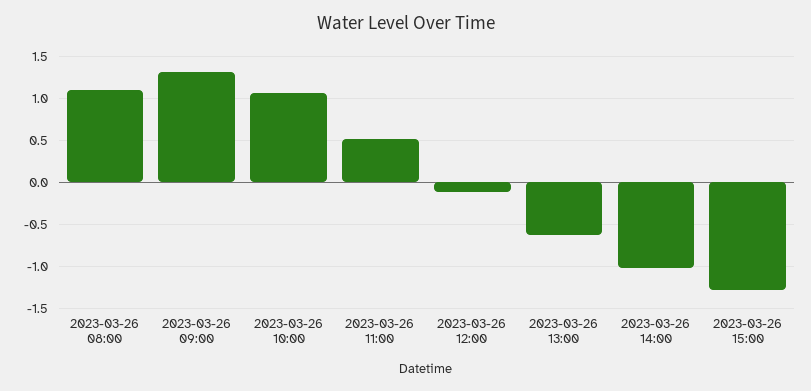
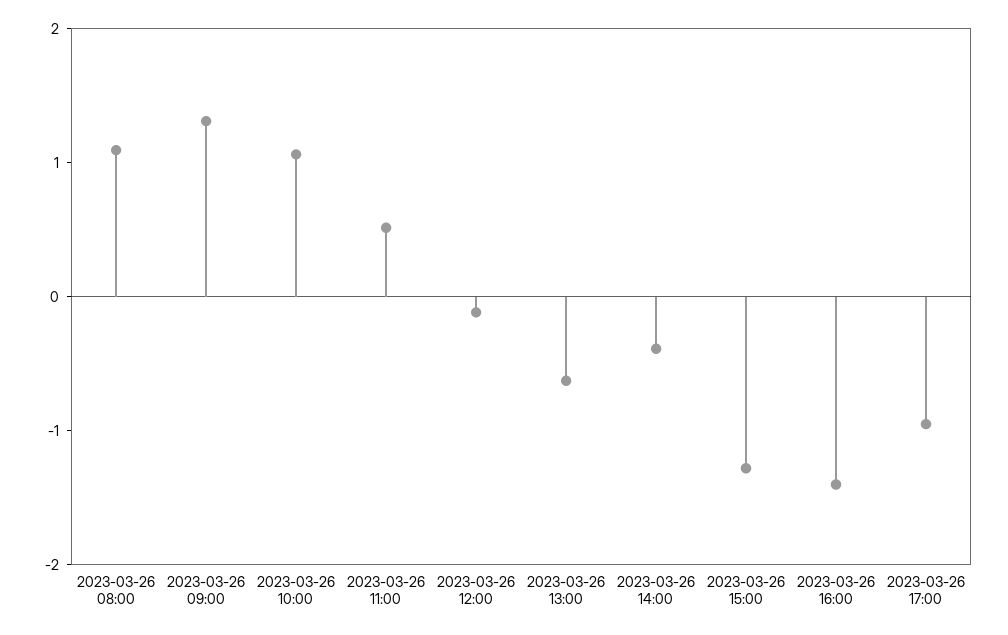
2023-03-26 14:00: -1 -> -0.4
2023-03-26 16:00: none -> -1.4
2023-03-26 17:00: none -> -1

